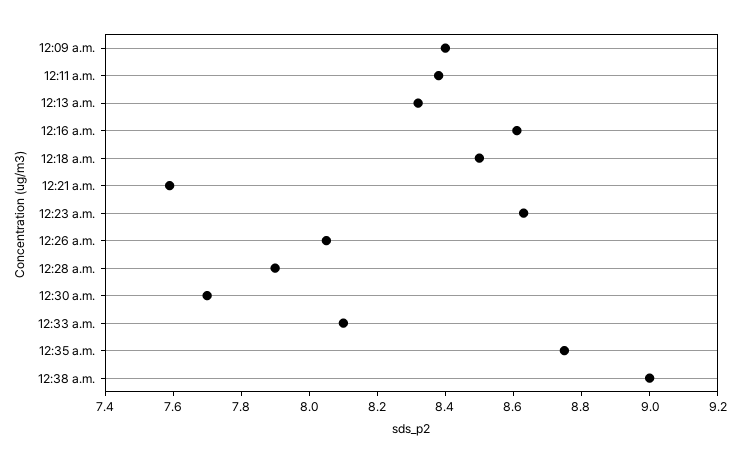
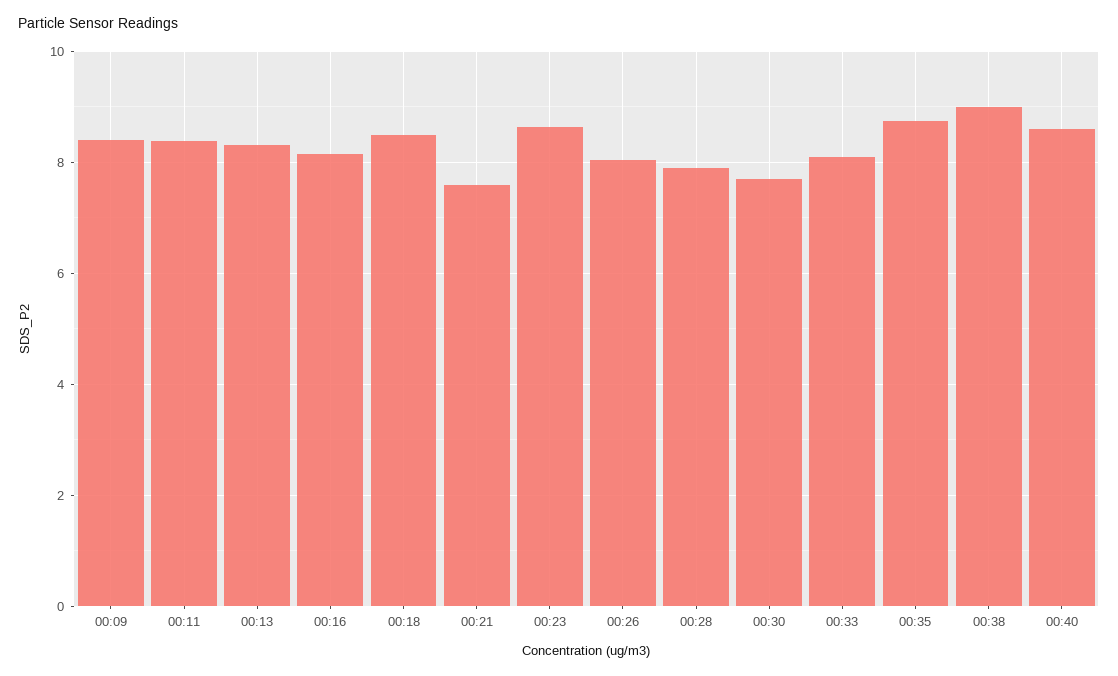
12:16 a.m.: 8.6 -> 8.2
00:40: none -> 8.6

